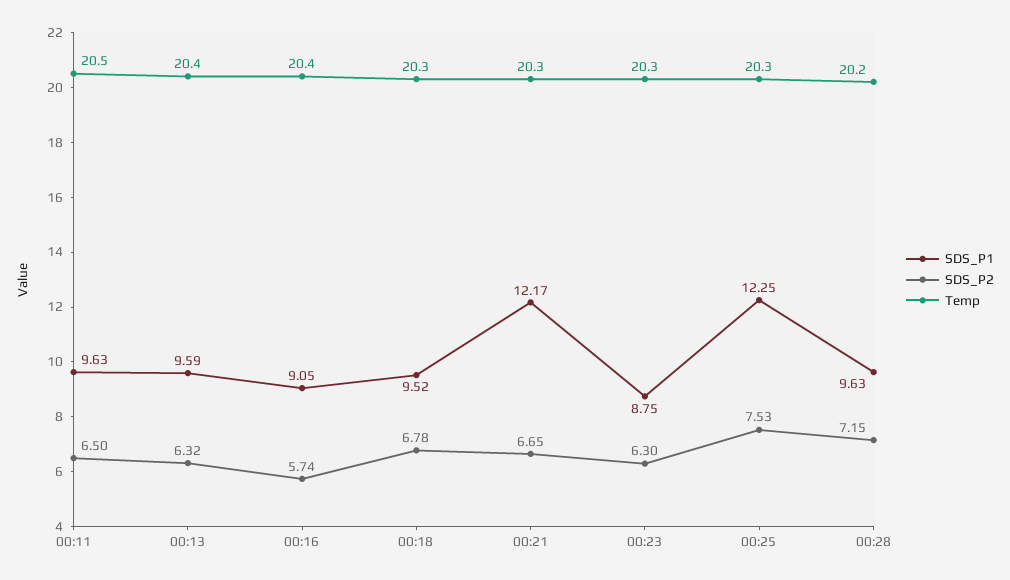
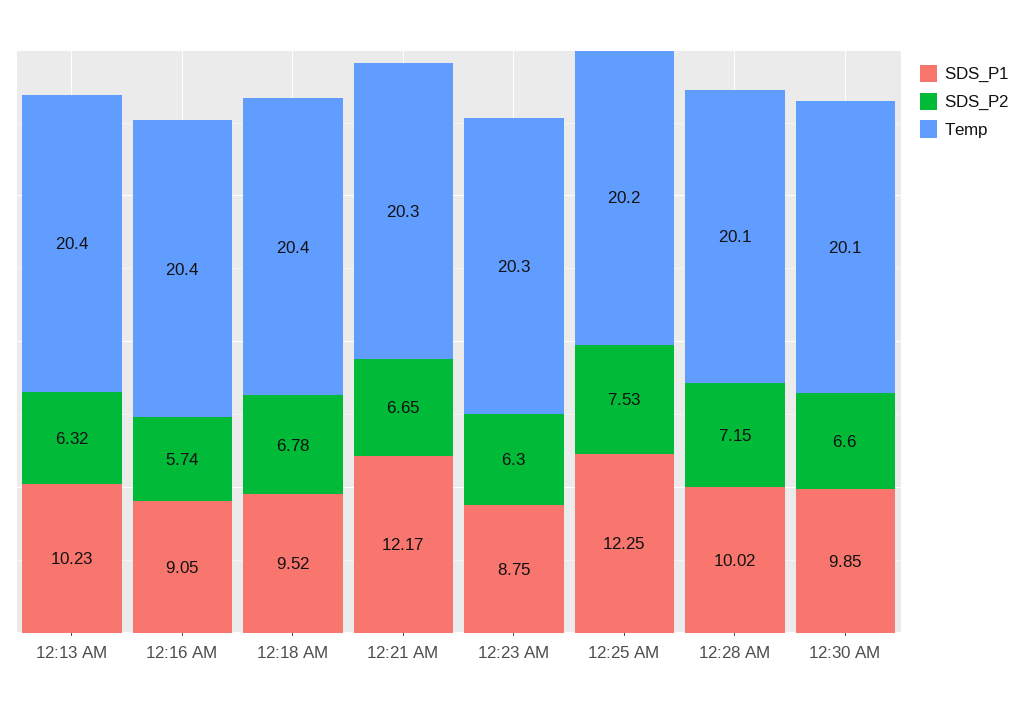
SDS_P1, 00:11: 9.63 -> none
SDS_P2, 00:11: 6.5 -> none
Temp, 00:11: 20.5 -> none
SDS_P1, 00:13: 9.59 -> 10.23
Temp, 00:18: 20.3 -> 20.4
Temp, 00:25: 20.3 -> 20.2
SDS_P1, 00:28: 9.63 -> 10.02
Temp, 00:28: 20.2 -> 20.1
SDS_P1, 12:30 AM: none -> 9.85
SDS_P2, 12:30 AM: none -> 6.6
Temp, 12:30 AM: none -> 20.1

